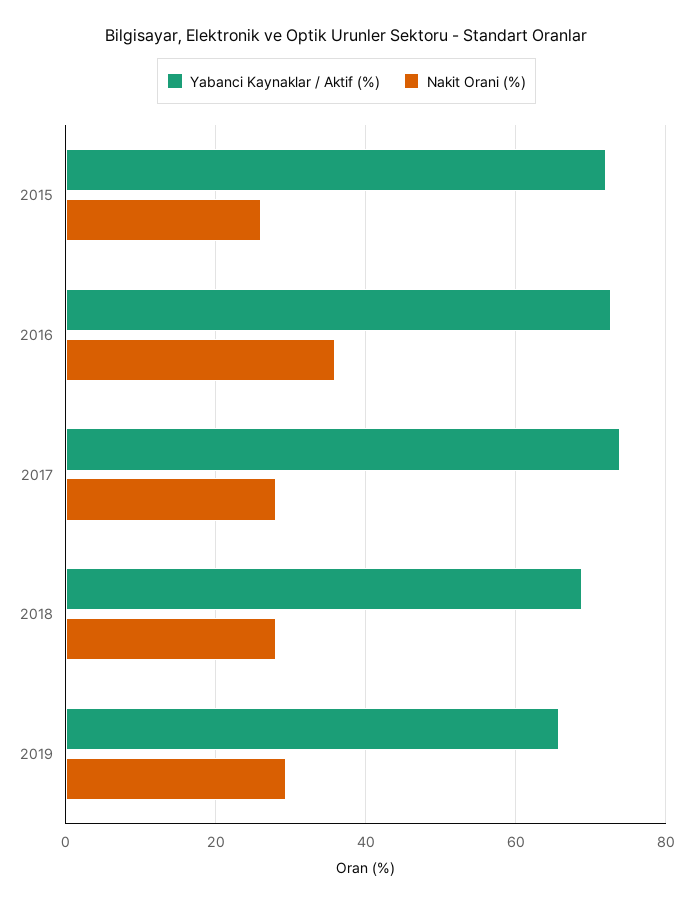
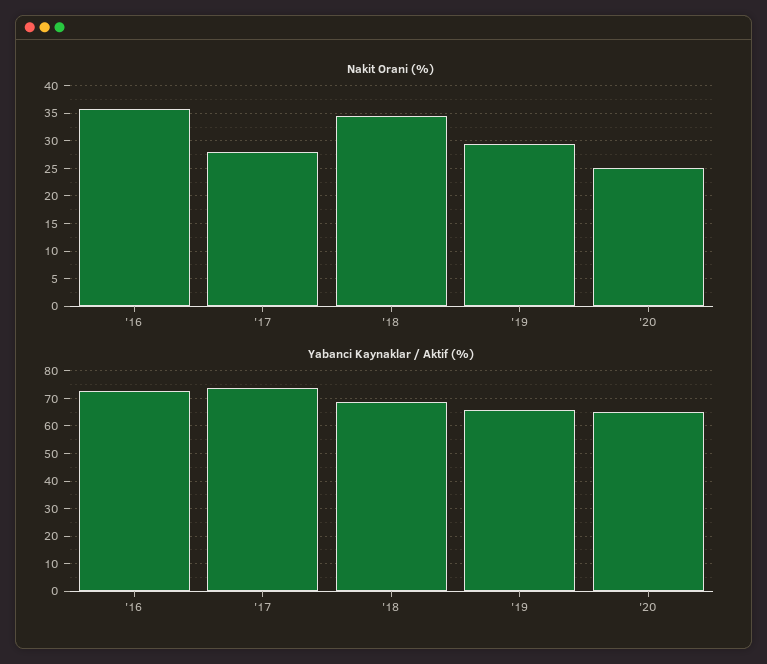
Yabanci Kaynaklar / Aktif (%), 2015: 72 -> none
Nakit Orani (%), 2015: 26 -> none
Nakit Orani (%), 2018: 28 -> 35
Nakit Orani (%), '20: none -> 25
Yabanci Kaynaklar / Aktif (%), '20: none -> 65

